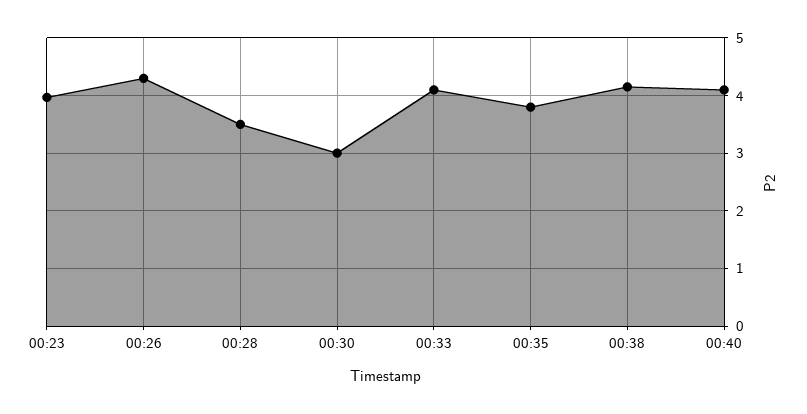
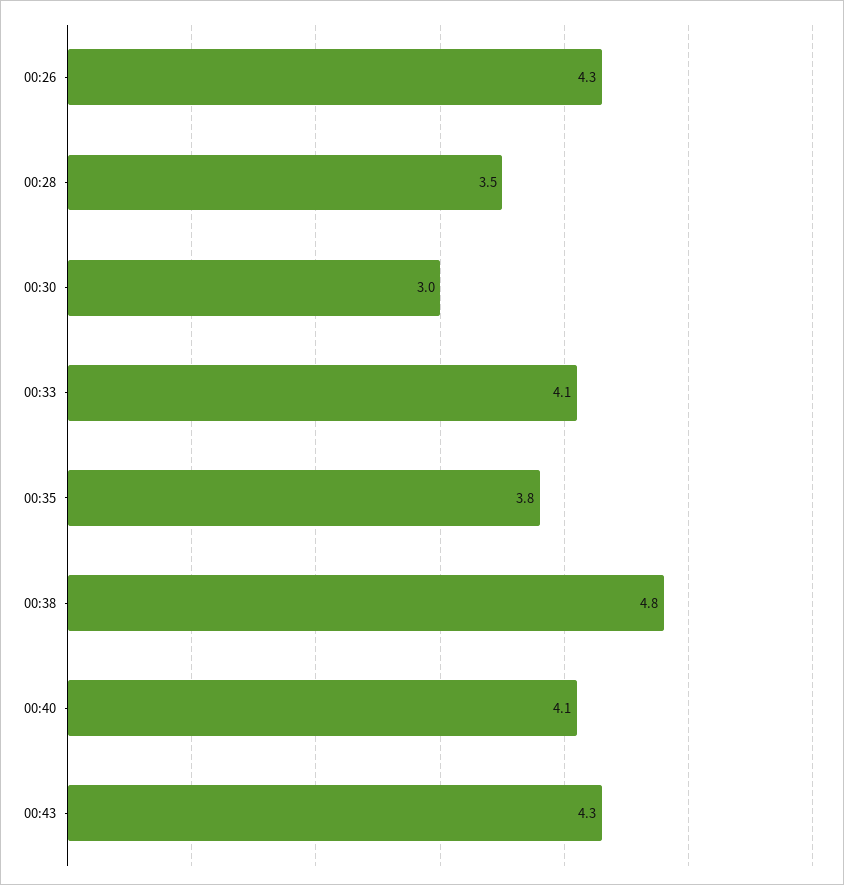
00:23: 4 -> none
00:38: 4.2 -> 4.8
00:43: none -> 4.3

